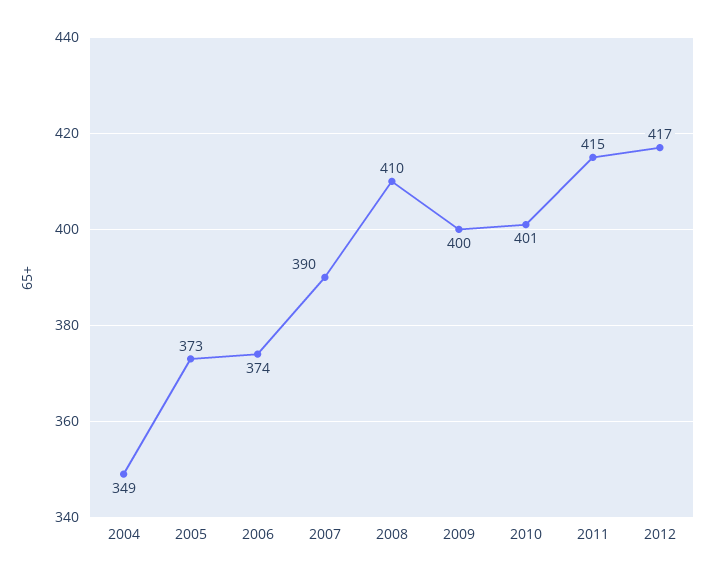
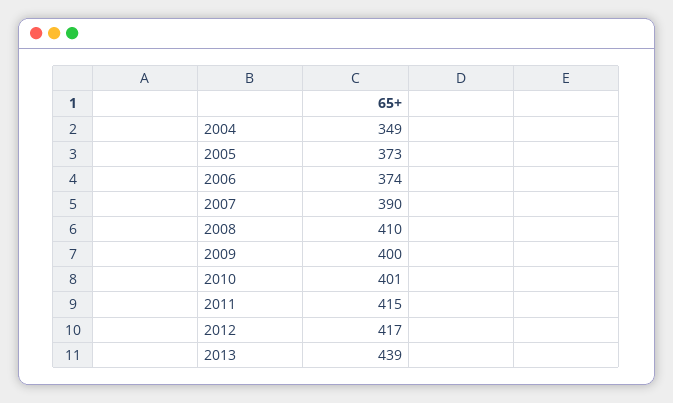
2013: none -> 439

